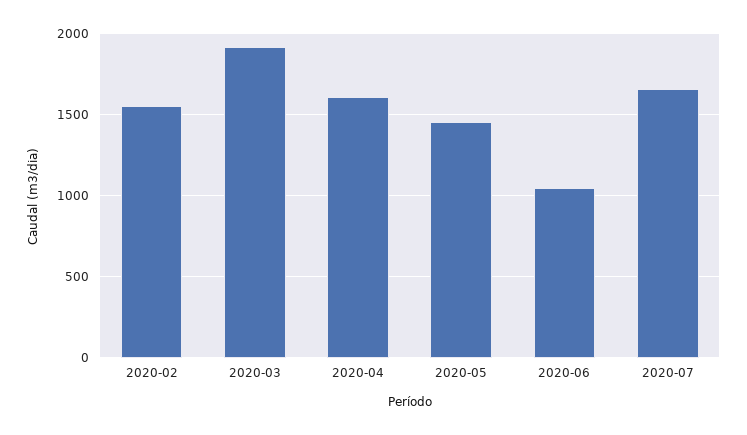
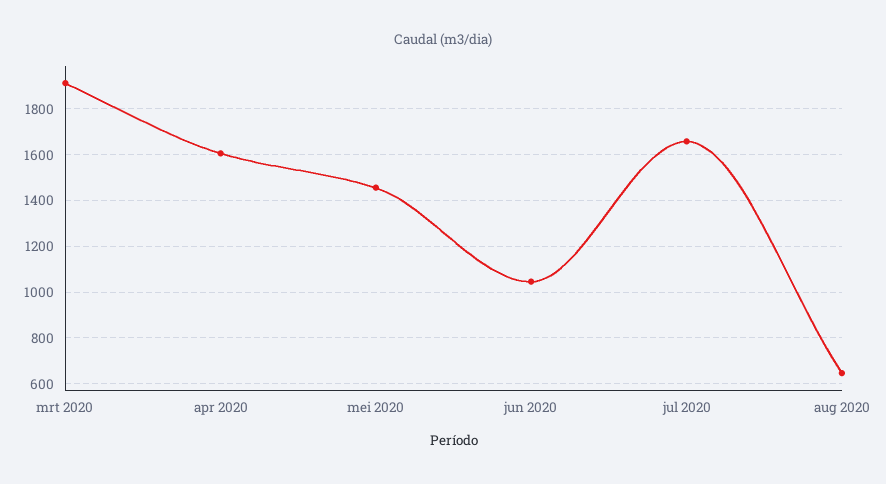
2020-02: 1550 -> none
aug 2020: none -> 650

